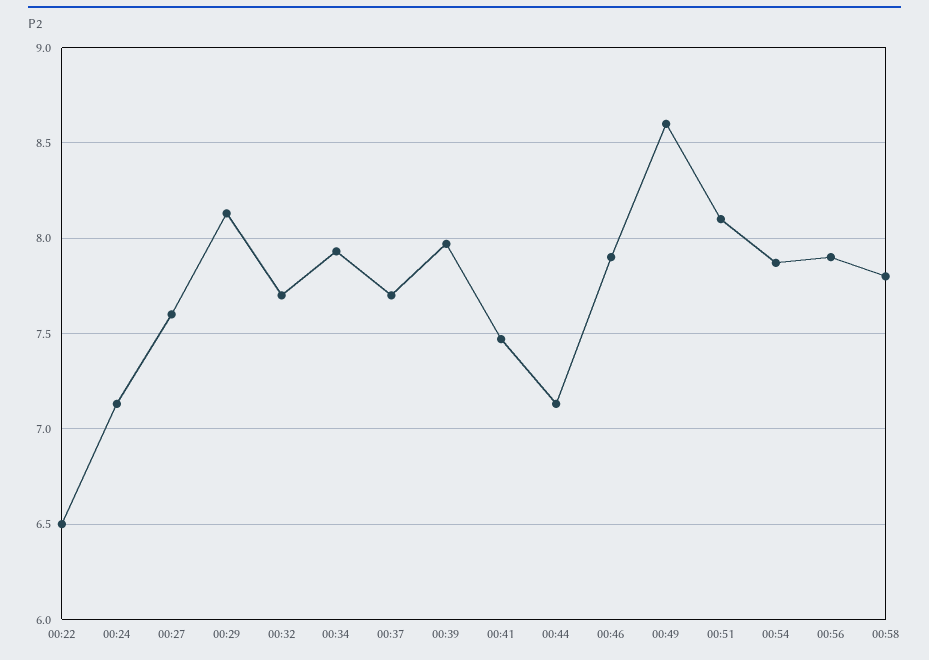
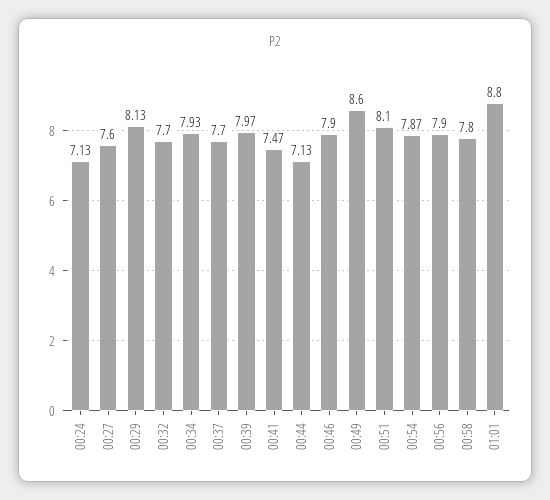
00:22: 6.5 -> none
01:01: none -> 8.8

